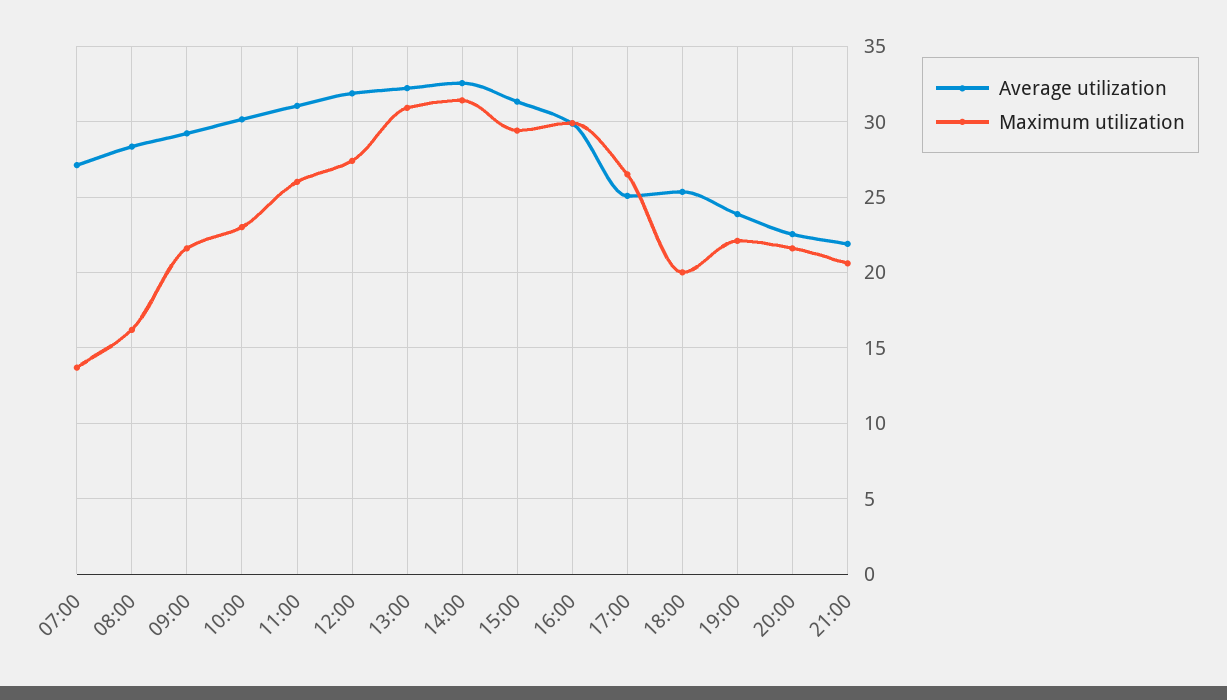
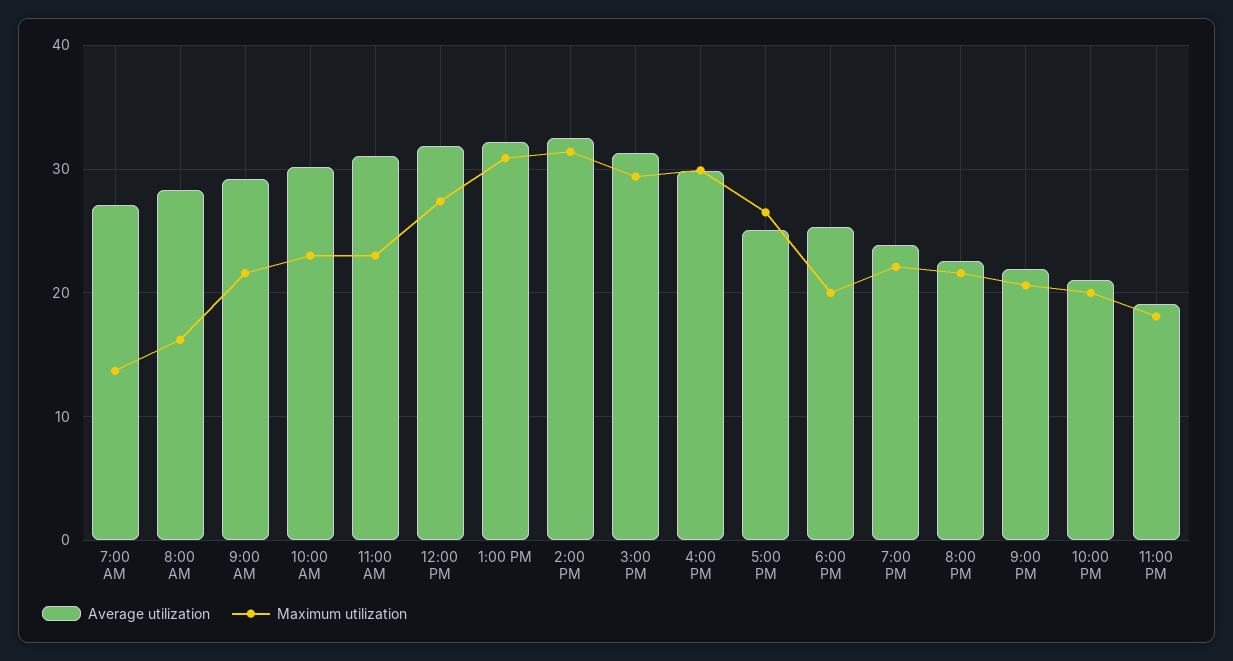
Maximum utilization, 11:00: 26 -> 23
Average utilization, 10:00 PM: none -> 21
Maximum utilization, 10:00 PM: none -> 20
Average utilization, 11:00 PM: none -> 19
Maximum utilization, 11:00 PM: none -> 18

